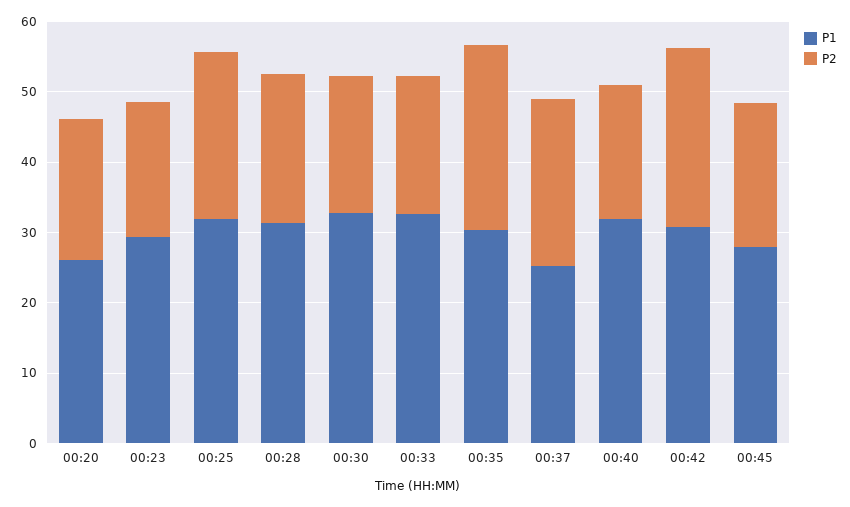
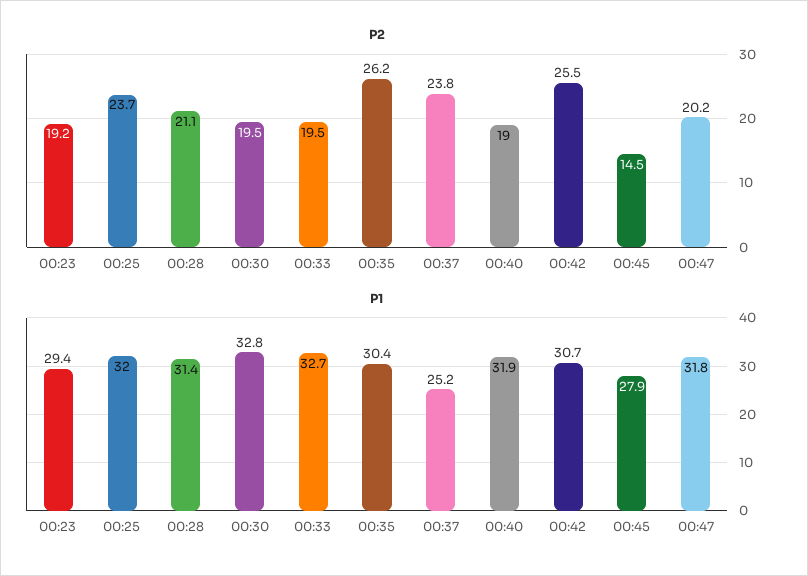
P1, 00:20: 26 -> none
P2, 00:20: 20 -> none
P2, 00:45: 20 -> 14.5
P2, 00:47: none -> 20.2
P1, 00:47: none -> 31.8

